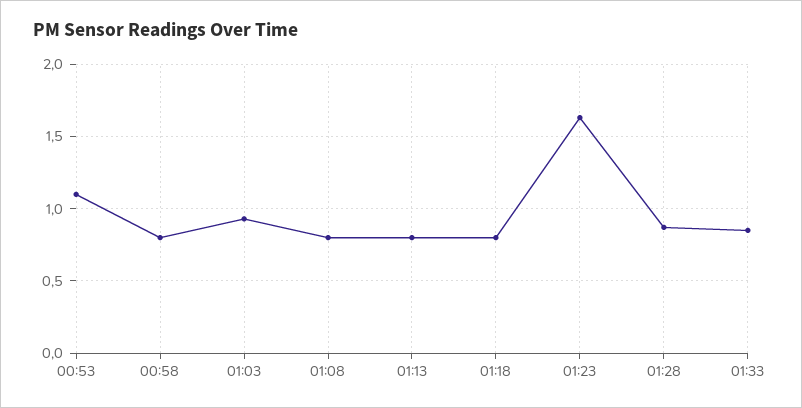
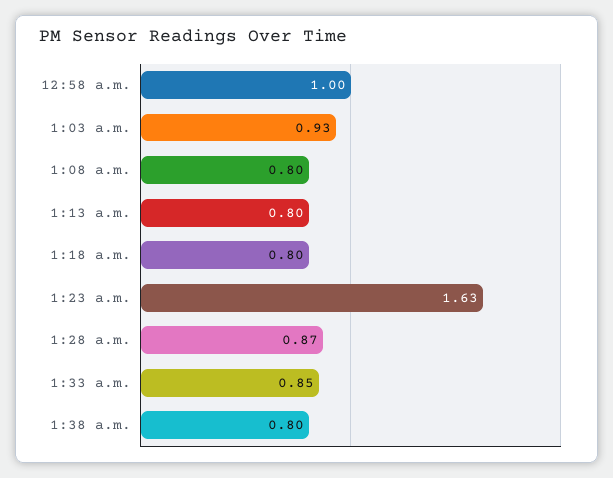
00:53: 1.1 -> none
00:58: 0.8 -> 1
1:38 a.m.: none -> 0.8

